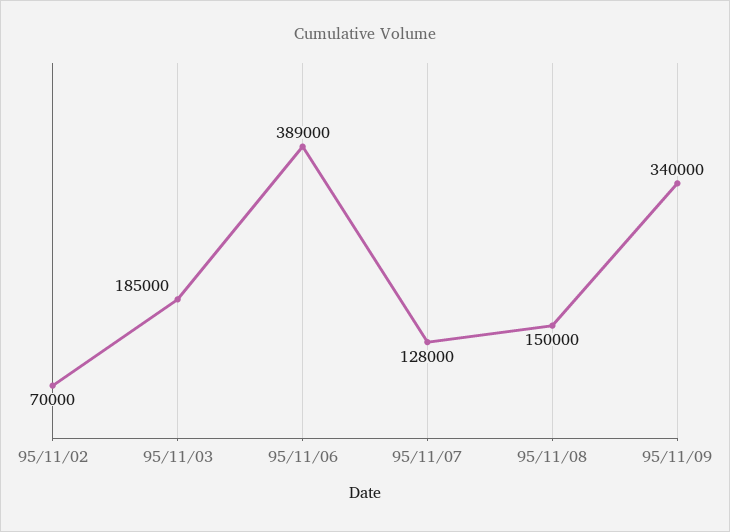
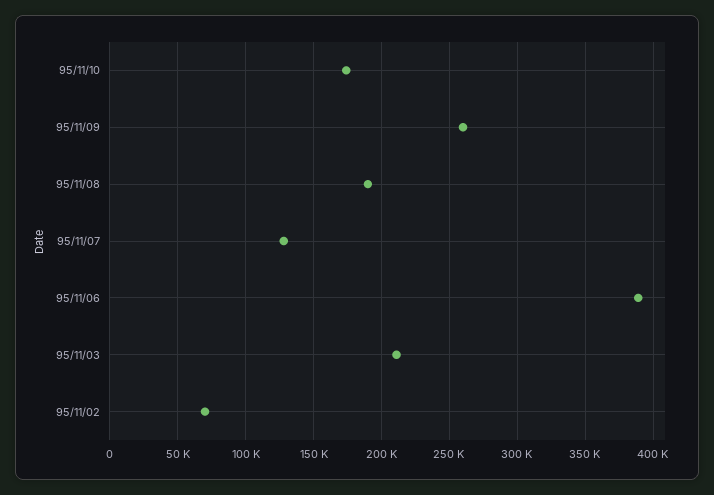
95/11/03: 185000 -> 210000
95/11/08: 150000 -> 190000
95/11/09: 340000 -> 260000
95/11/10: none -> 175000

